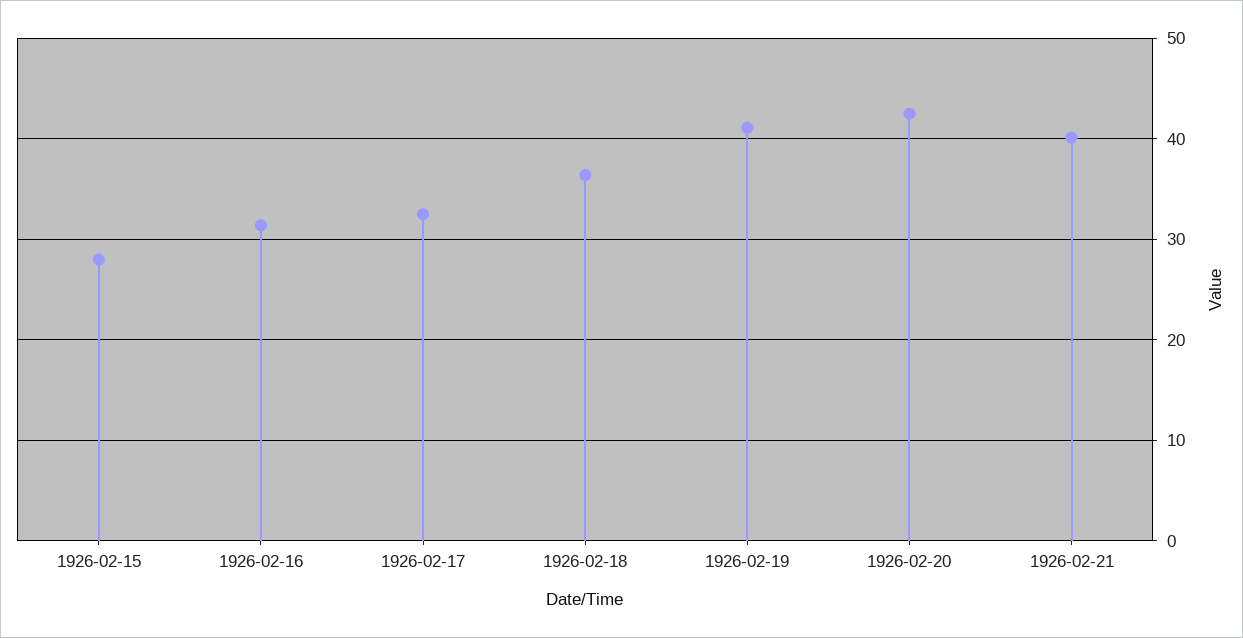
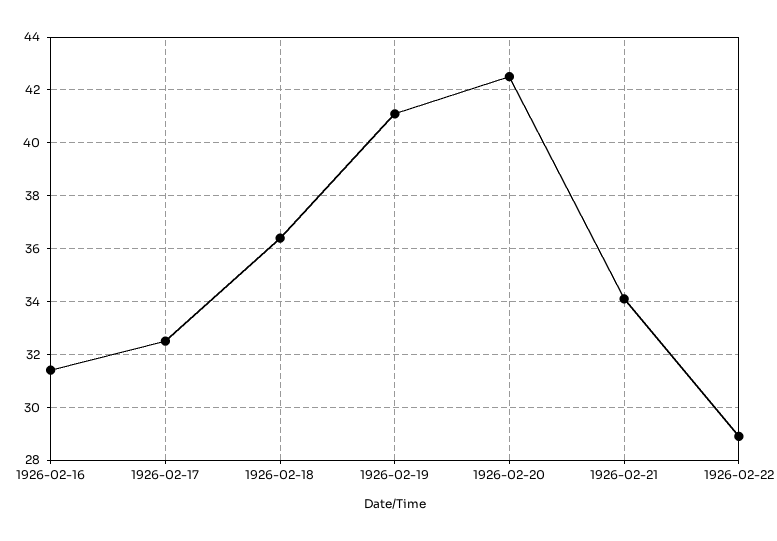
1926-02-15: 28 -> none
1926-02-21: 40 -> 34
1926-02-22: none -> 29

